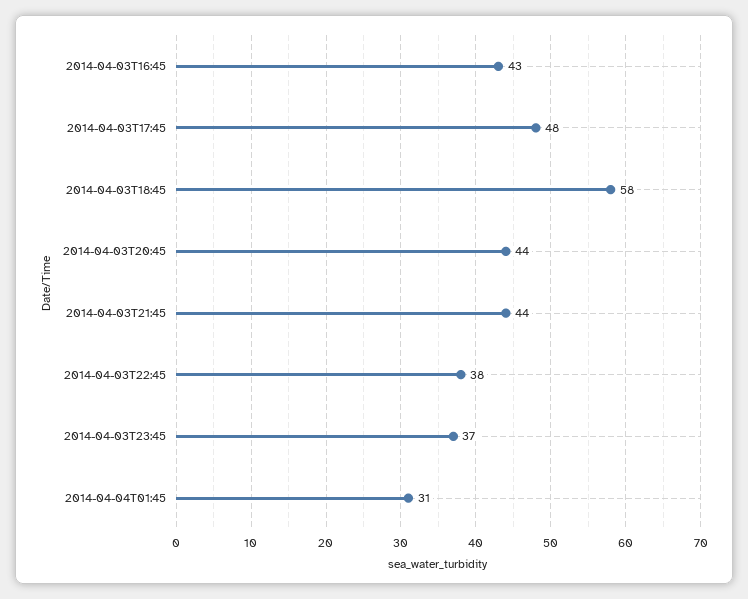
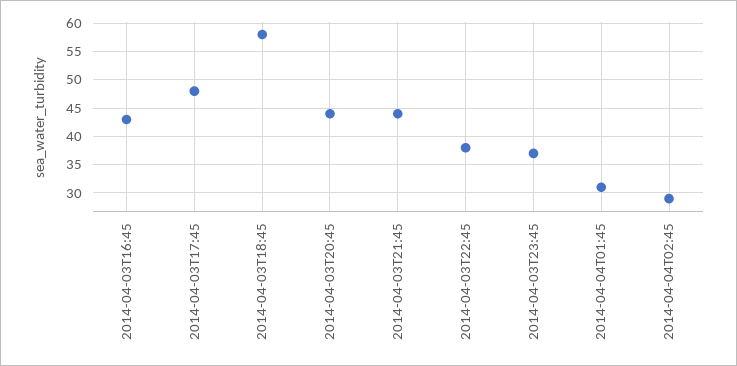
2014-04-04T02:45: none -> 30

